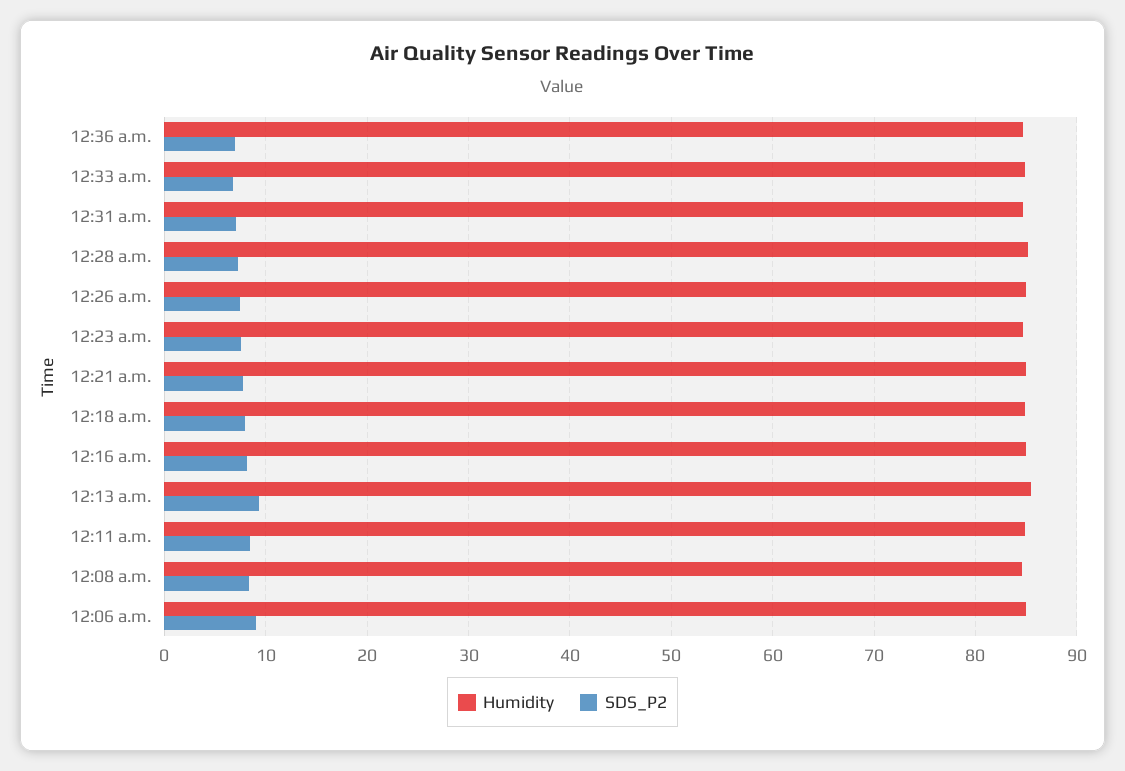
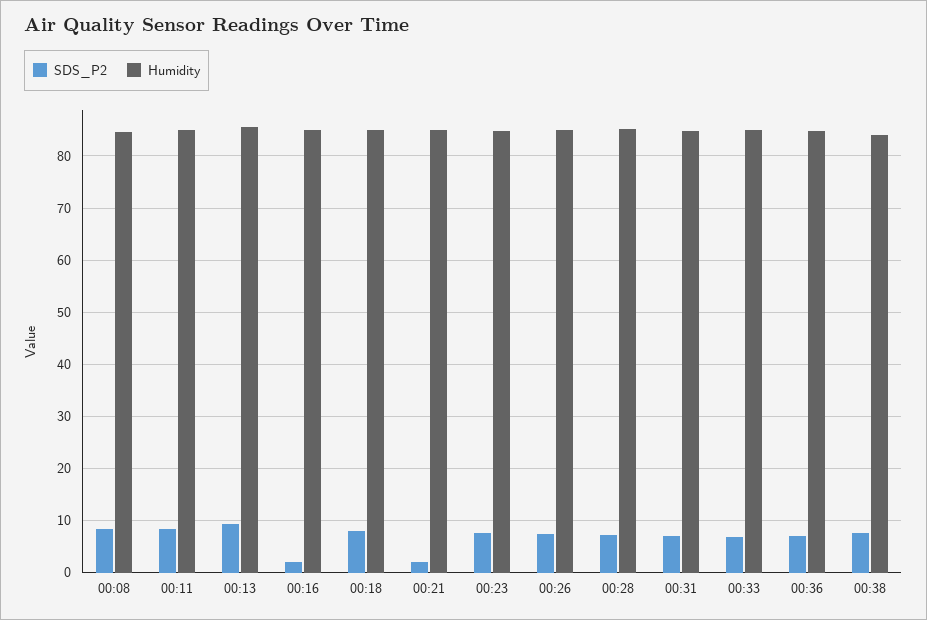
SDS_P2, 12:21 a.m.: 8 -> 2
SDS_P2, 12:16 a.m.: 8 -> 2
Humidity, 12:06 a.m.: 85 -> none
SDS_P2, 12:06 a.m.: 9 -> none
SDS_P2, 00:38: none -> 8
Humidity, 00:38: none -> 84

